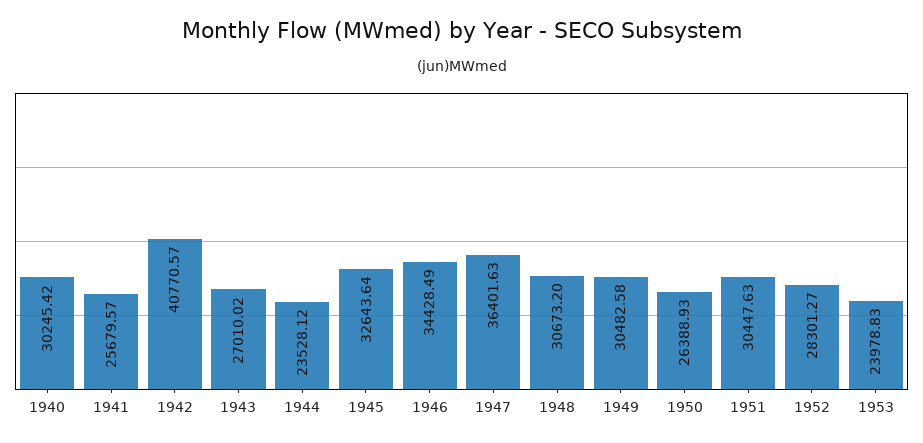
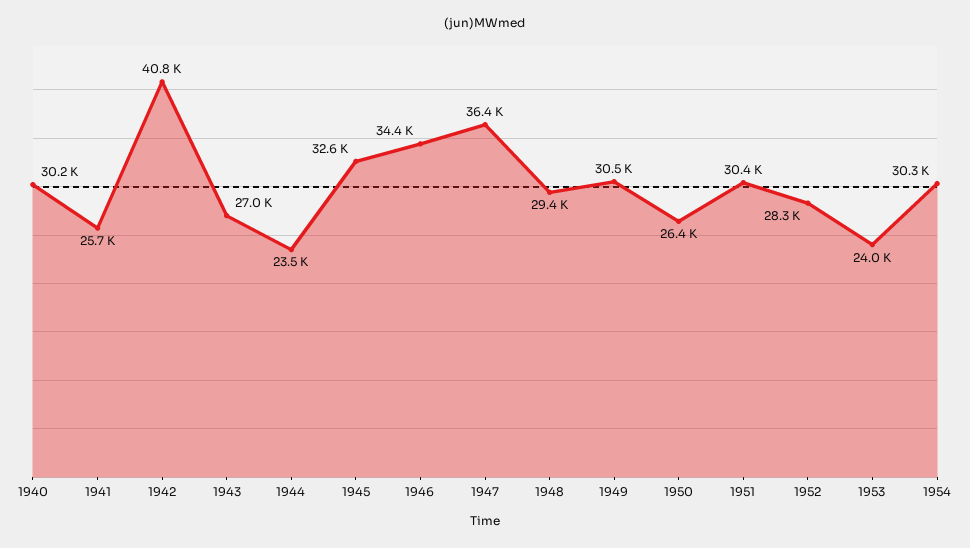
1948: 30673.2 -> 29400
1954: none -> 30300

